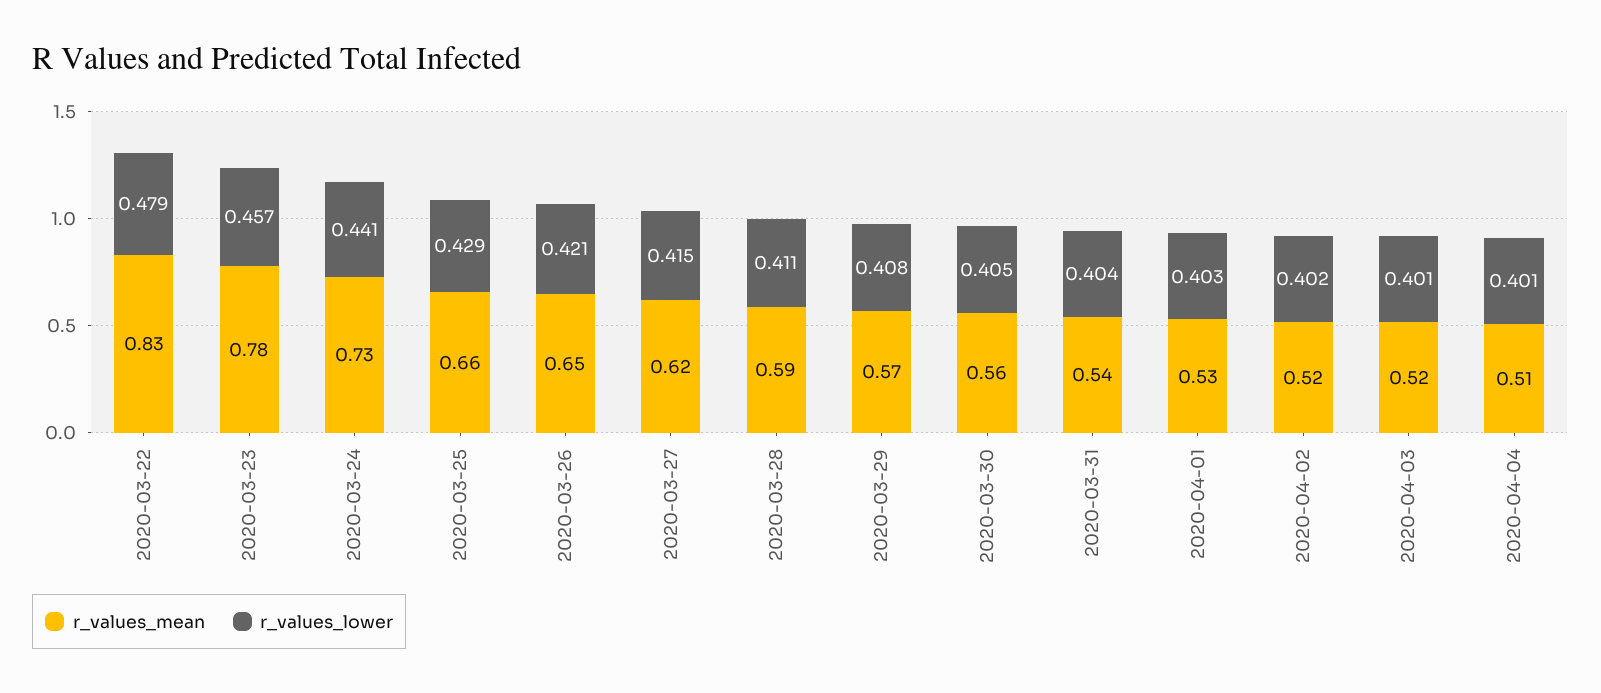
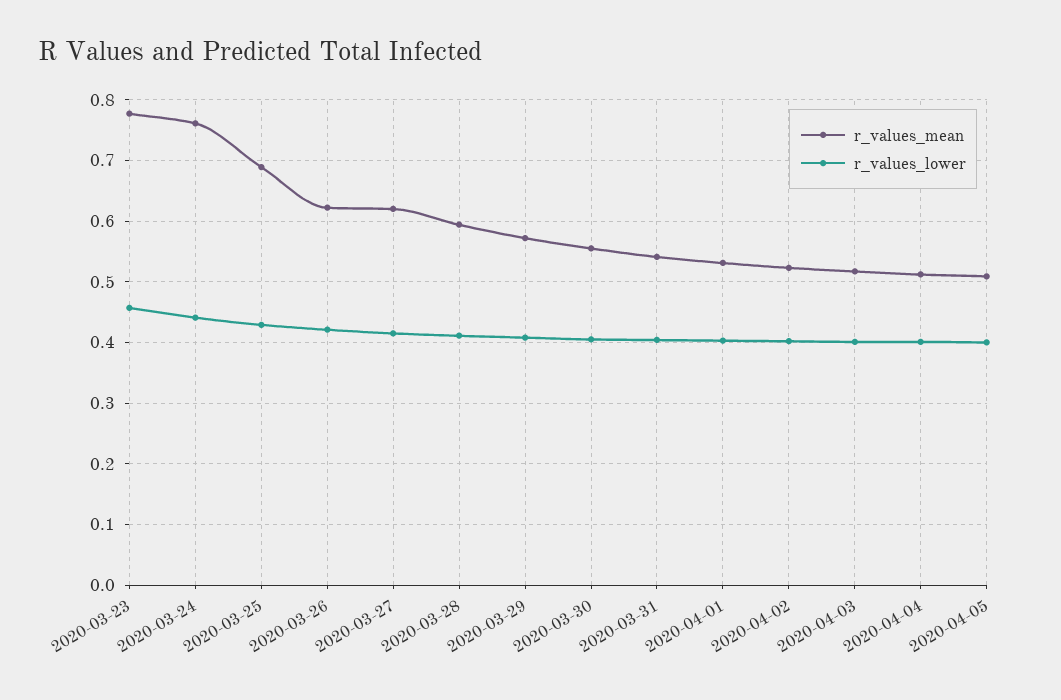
r_values_mean, 2020-03-22: 0.83 -> none
r_values_lower, 2020-03-22: 0.479 -> none
r_values_mean, 2020-03-24: 0.73 -> 0.76
r_values_mean, 2020-03-25: 0.66 -> 0.69
r_values_mean, 2020-03-26: 0.65 -> 0.62
r_values_mean, 2020-04-05: none -> 0.51
r_values_lower, 2020-04-05: none -> 0.4

